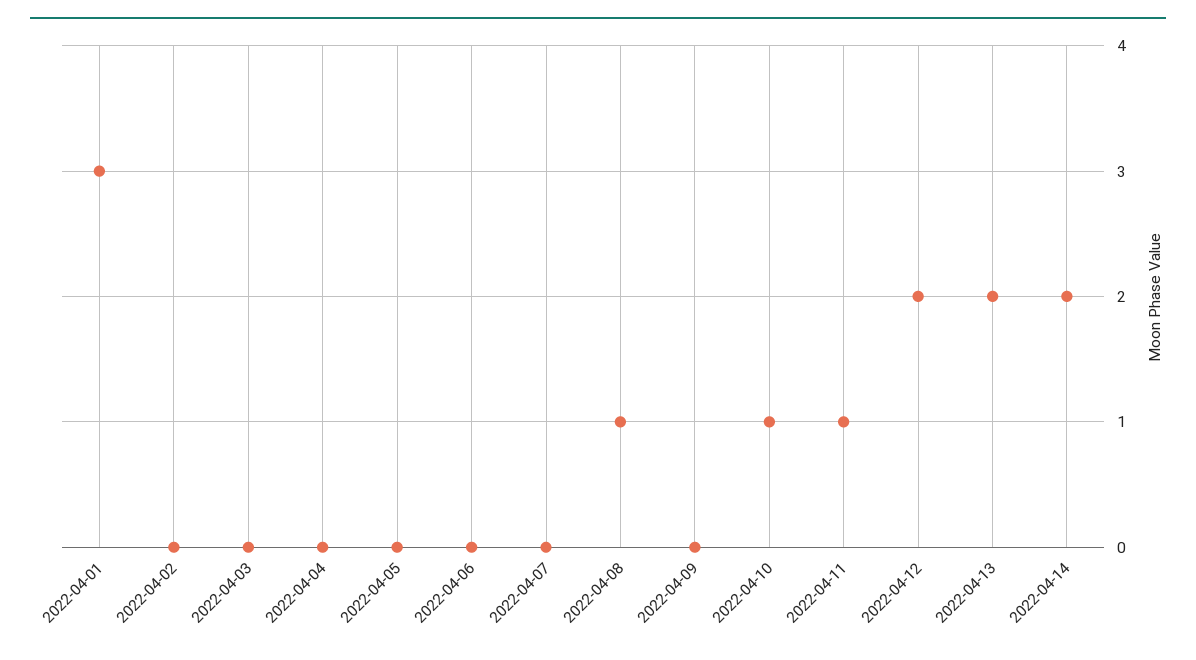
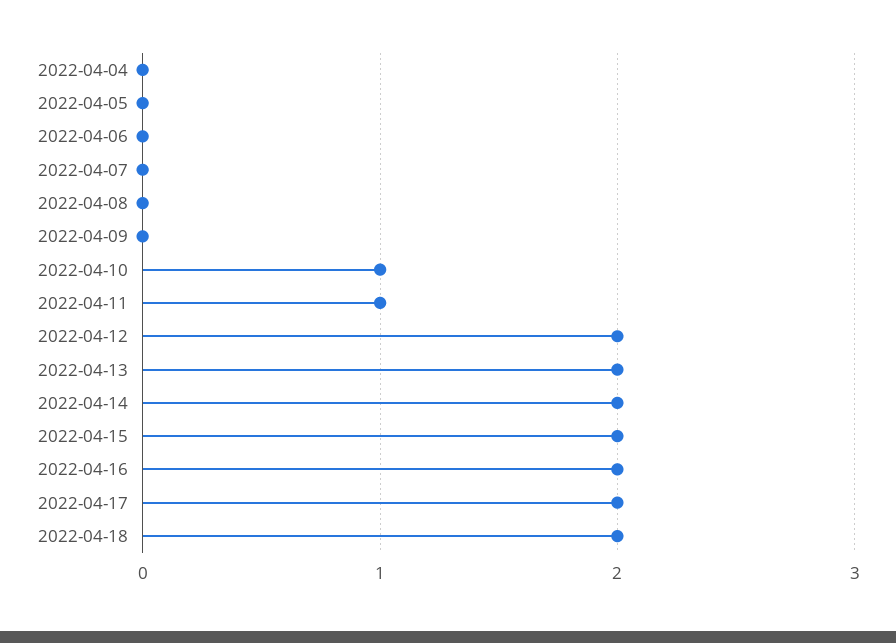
2022-04-01: 3 -> none
2022-04-02: 0 -> none
2022-04-03: 0 -> none
2022-04-08: 1 -> 0
2022-04-15: none -> 2
2022-04-16: none -> 2
2022-04-17: none -> 2
2022-04-18: none -> 2

